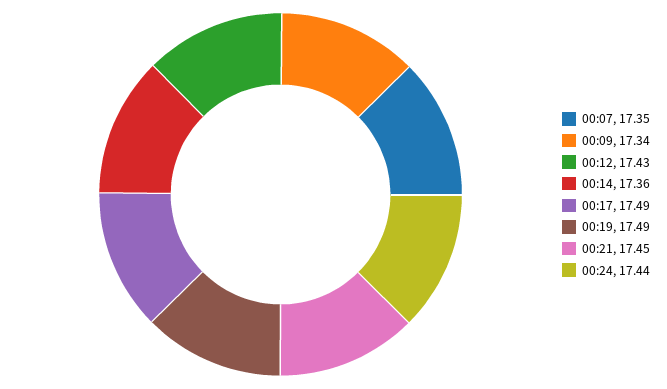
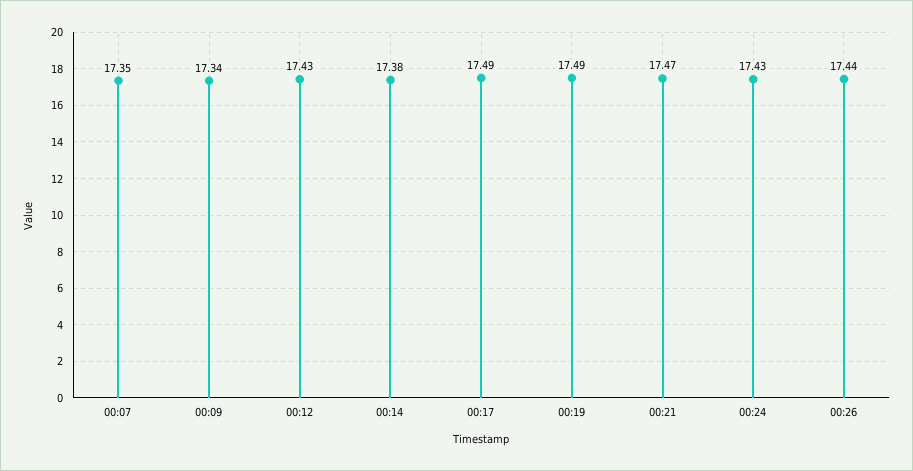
00:14: 17.36 -> 17.38
00:21: 17.45 -> 17.47
00:24: 17.44 -> 17.43
00:26: none -> 17.44

